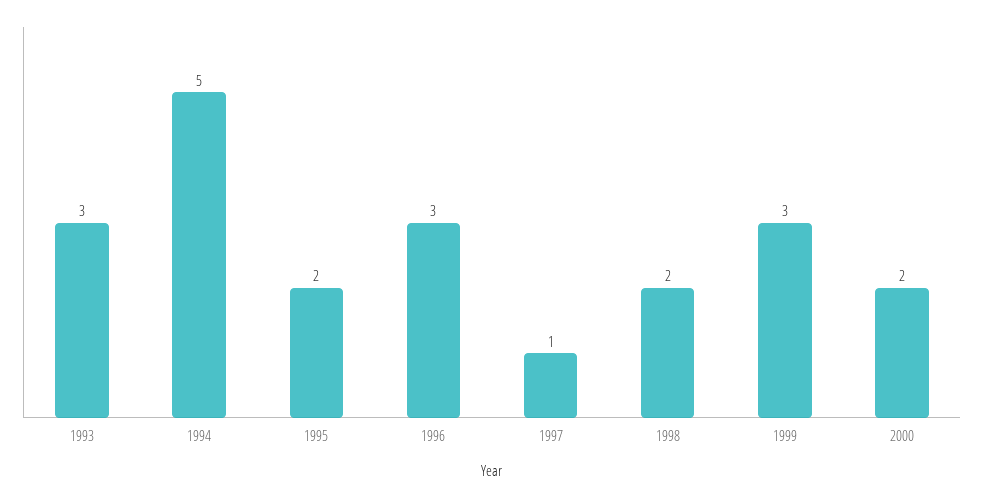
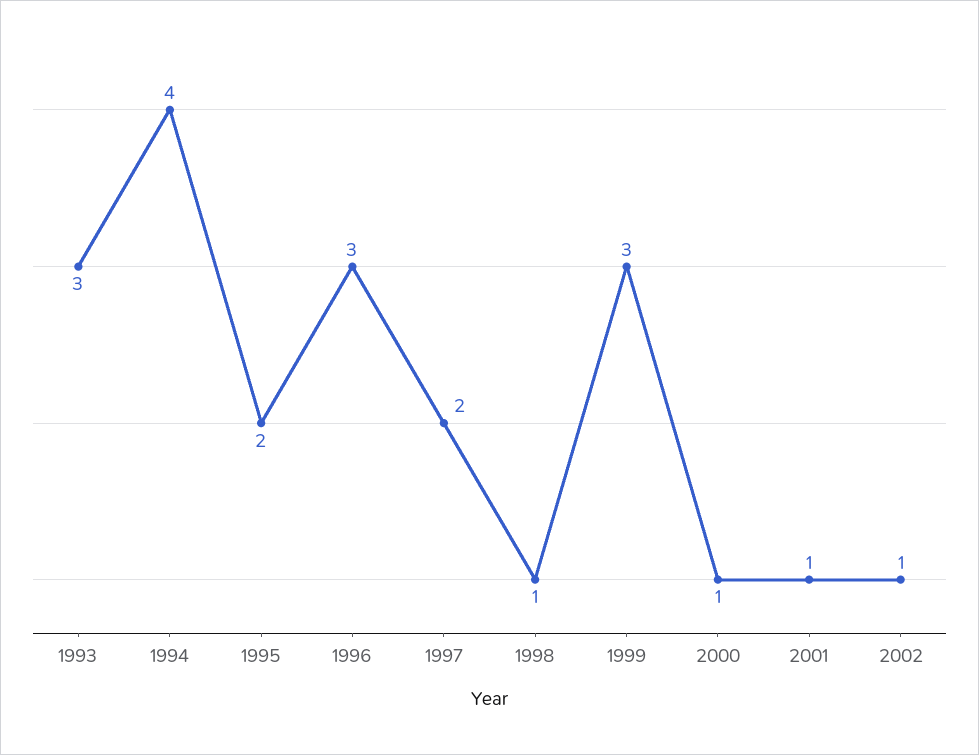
1994: 5 -> 4
1997: 1 -> 2
1998: 2 -> 1
2000: 2 -> 1
2001: none -> 1
2002: none -> 1

